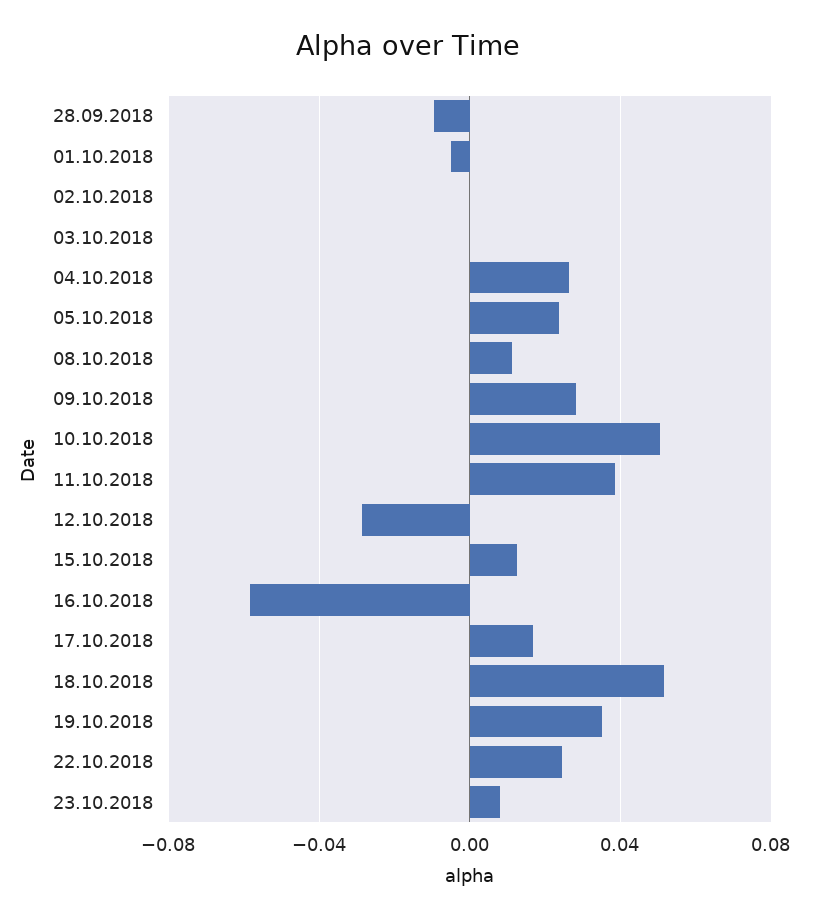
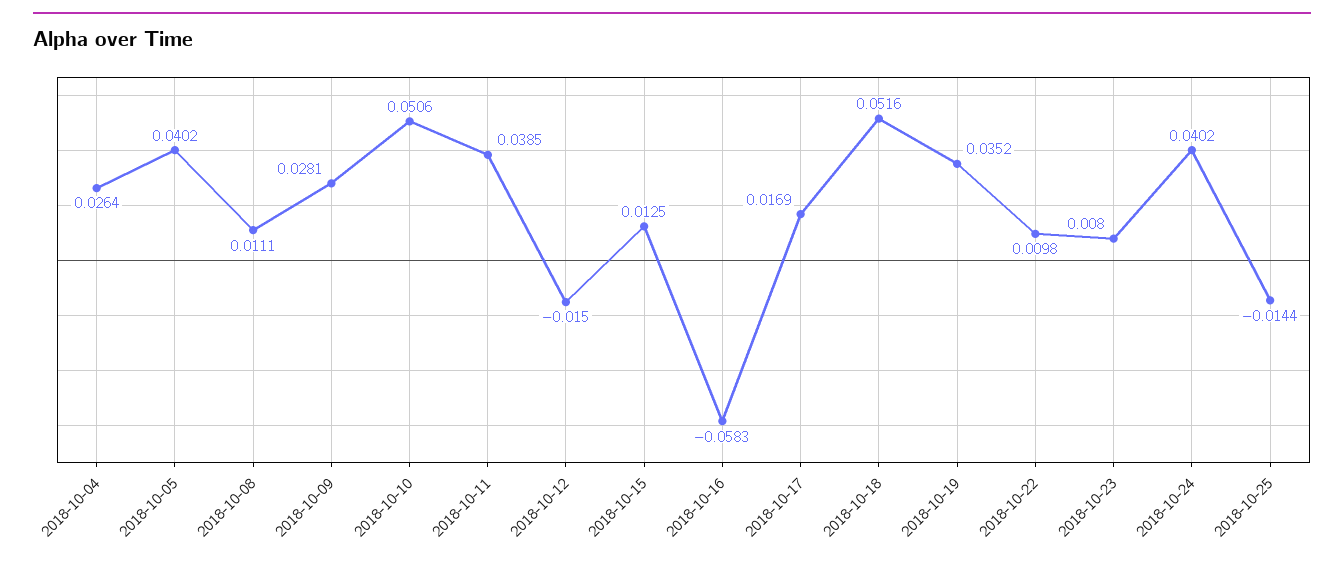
28.09.2018: -0.01 -> none
01.10.2018: -0.005 -> none
02.10.2018: 0 -> none
03.10.2018: 0 -> none
05.10.2018: 0.025 -> 0.0402
12.10.2018: -0.03 -> -0.015
22.10.2018: 0.025 -> 0.0098
2018-10-24: none -> 0.0402
2018-10-25: none -> -0.0144

